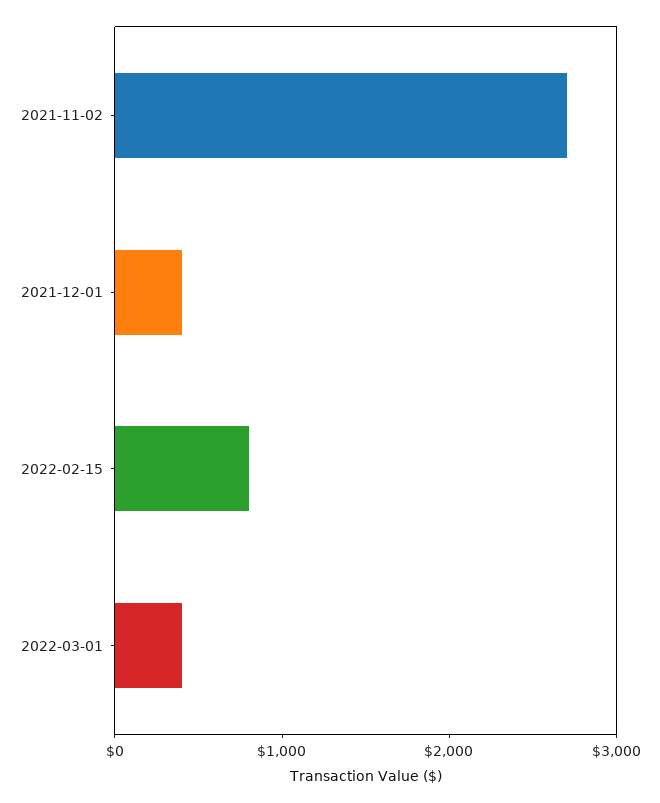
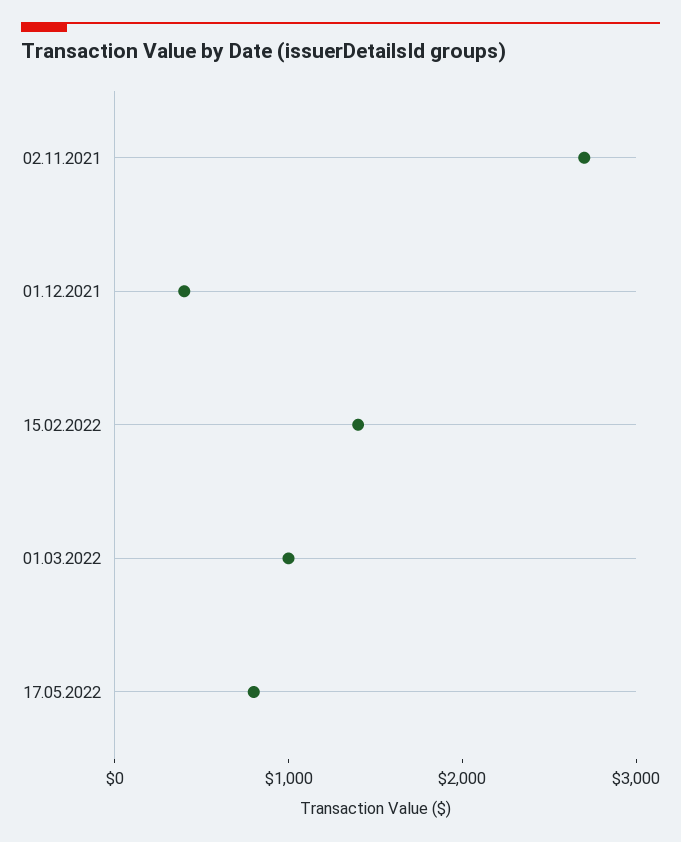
2022-02-15: 800 -> 1400
2022-03-01: 400 -> 1000
17.05.2022: none -> 800

